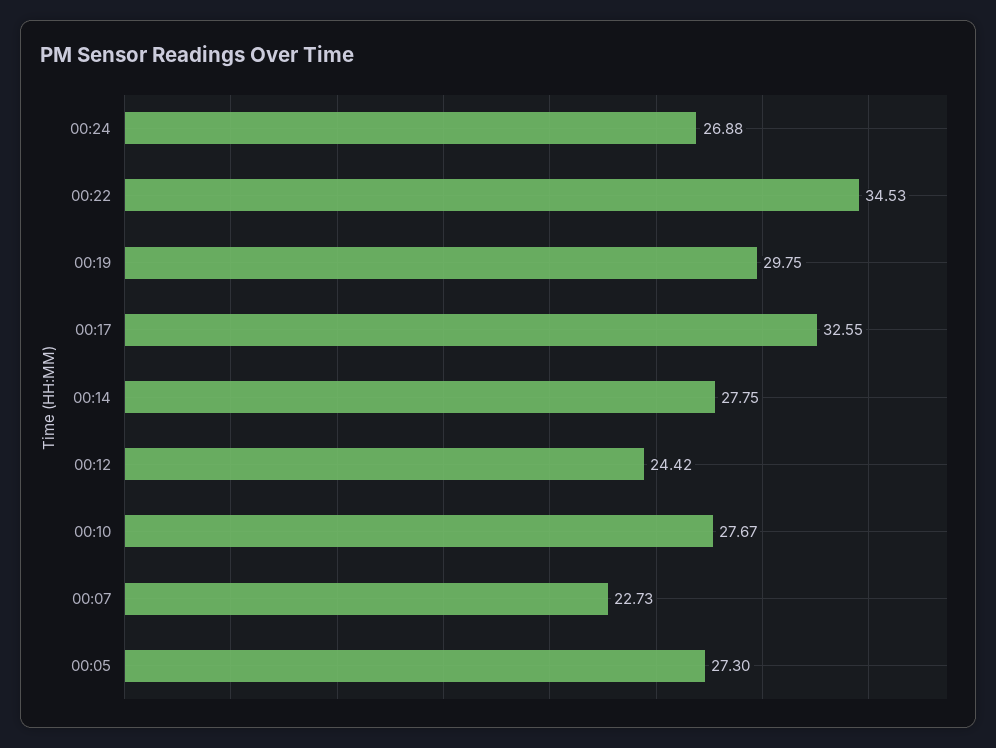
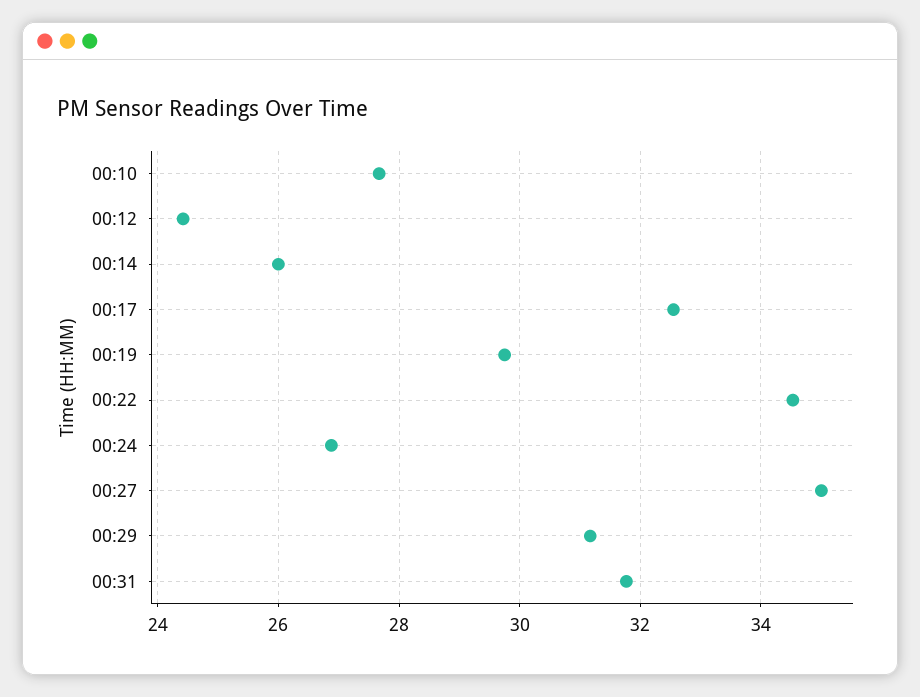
00:14: 27.75 -> 26
00:07: 22.73 -> none
00:05: 27.3 -> none
00:27: none -> 35
00:29: none -> 31.2
00:31: none -> 31.8

